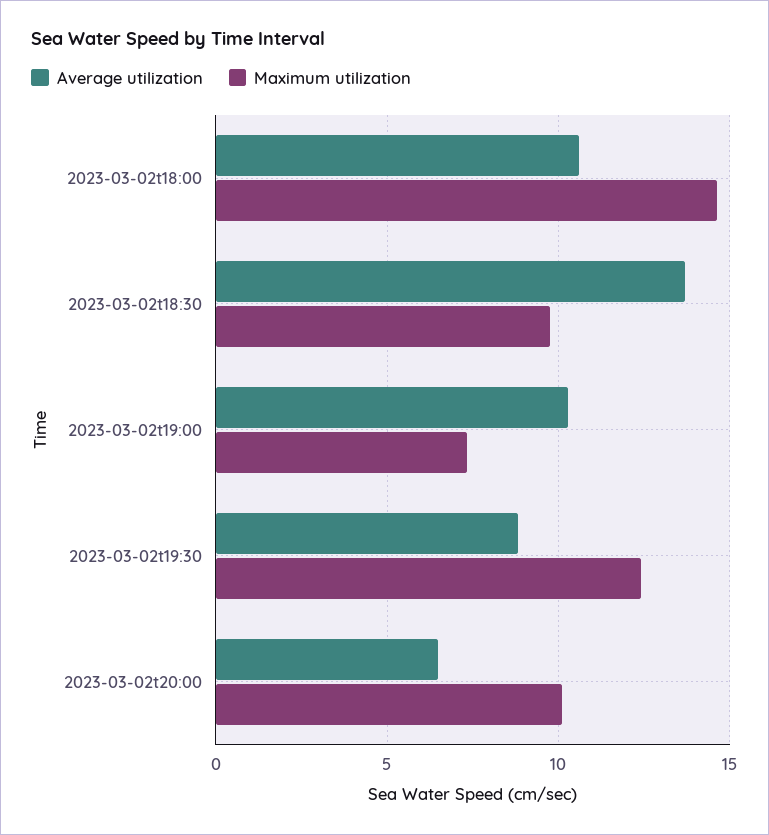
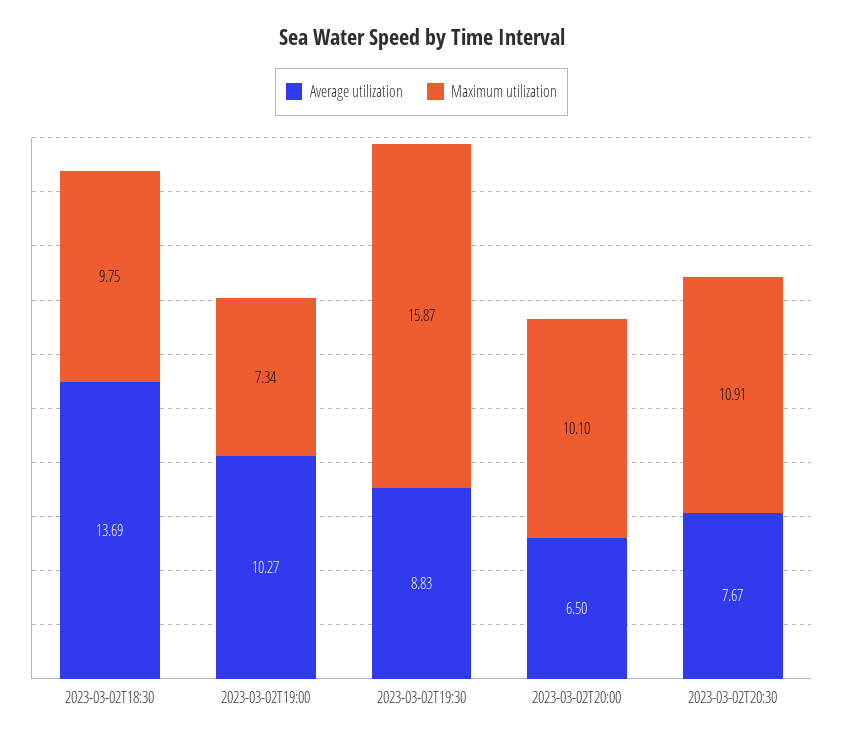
Average utilization, 2023-03-02t18:00: 10.5 -> none
Maximum utilization, 2023-03-02t18:00: 14.5 -> none
Maximum utilization, 2023-03-02t19:30: 12.5 -> 15.87
Average utilization, 2023-03-02T20:30: none -> 7.67
Maximum utilization, 2023-03-02T20:30: none -> 10.91

